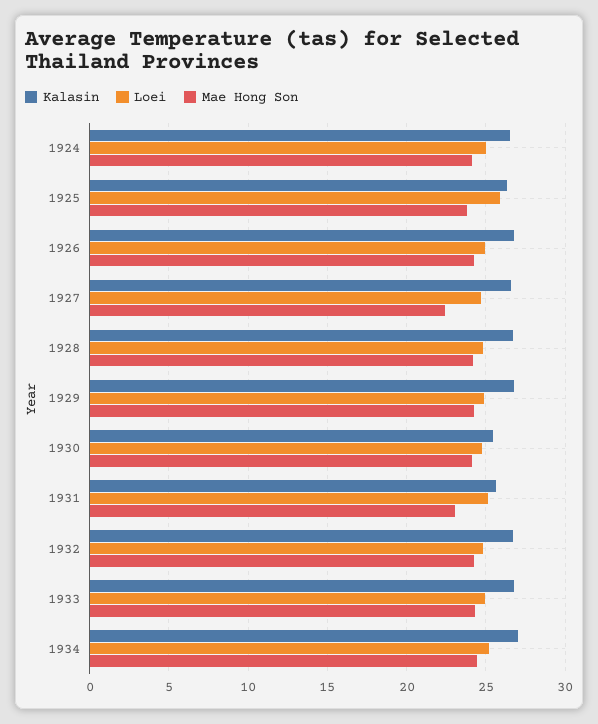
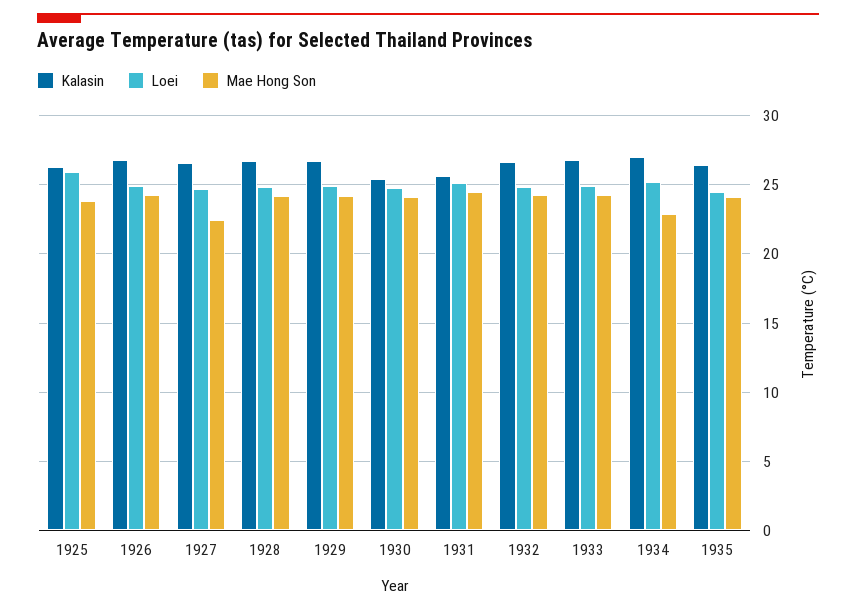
Kalasin, 1924: 26.5 -> none
Loei, 1924: 25 -> none
Mae Hong Son, 1924: 24 -> none
Mae Hong Son, 1931: 23 -> 24.5
Mae Hong Son, 1934: 24.5 -> 23
Kalasin, 1935: none -> 26.5
Loei, 1935: none -> 24.5
Mae Hong Son, 1935: none -> 24

